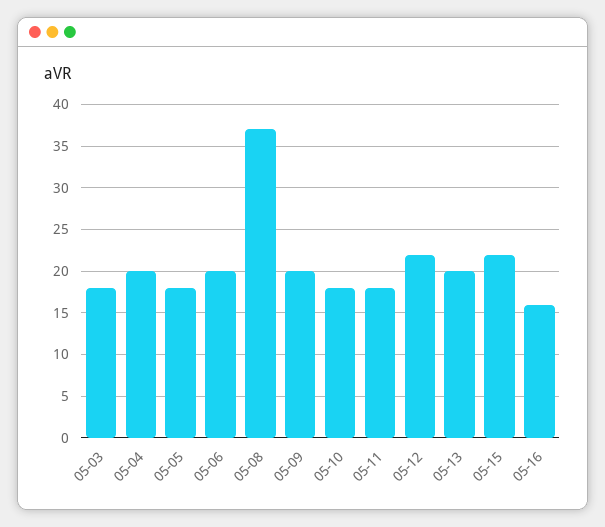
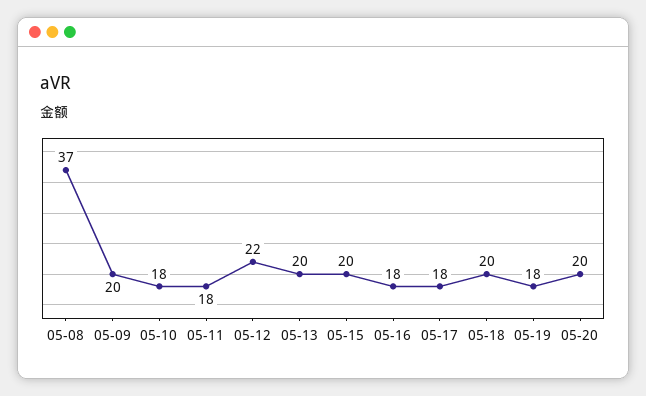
05-03: 18 -> none
05-04: 20 -> none
05-05: 18 -> none
05-06: 20 -> none
05-15: 22 -> 20
05-16: 16 -> 18
05-17: none -> 18
05-18: none -> 20
05-19: none -> 18
05-20: none -> 20

